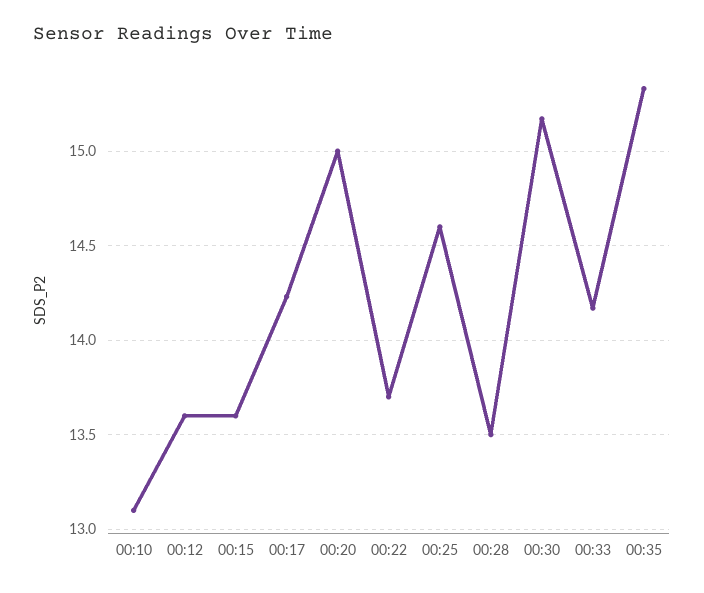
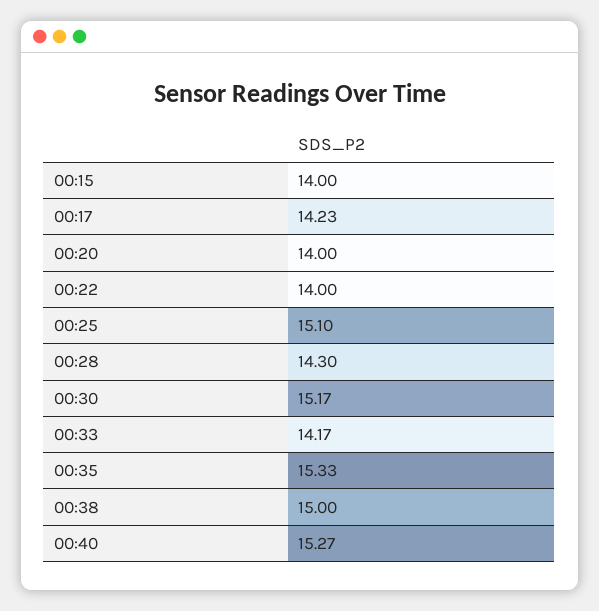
00:10: 13.1 -> none
00:12: 13.6 -> none
00:15: 13.6 -> 14
00:20: 15 -> 14
00:22: 13.7 -> 14
00:25: 14.6 -> 15.1
00:28: 13.5 -> 14.3
00:38: none -> 15
00:40: none -> 15.27

